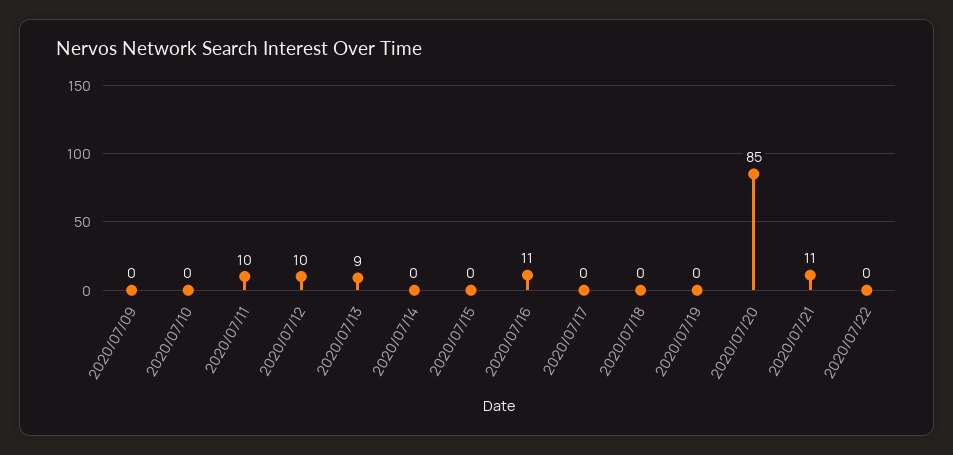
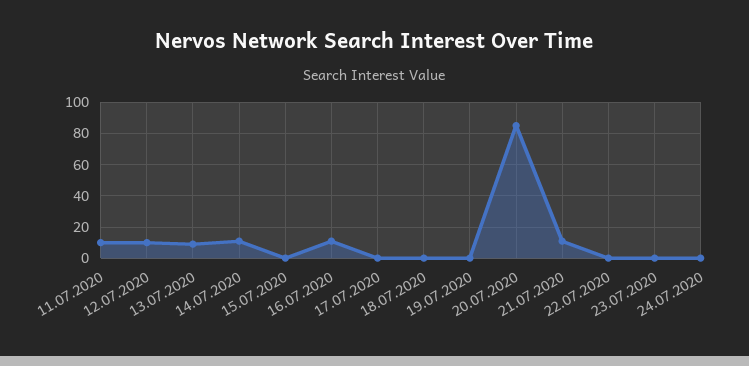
2020/07/09: 0 -> none
2020/07/10: 0 -> none
2020/07/14: 0 -> 10
23.07.2020: none -> 0
24.07.2020: none -> 0

